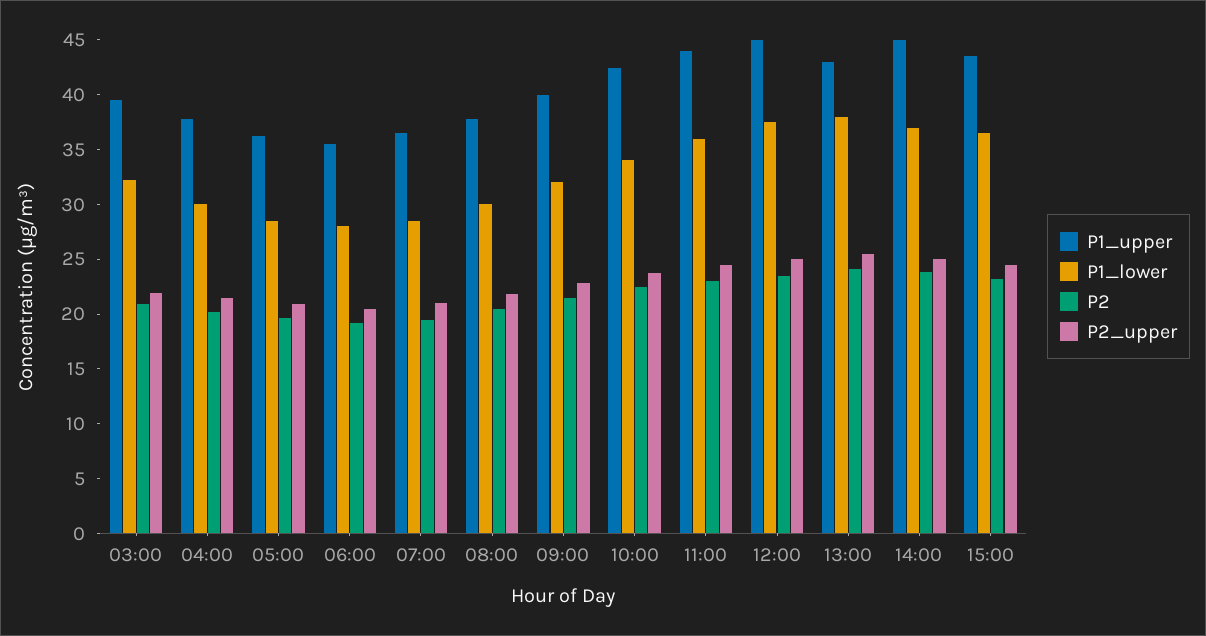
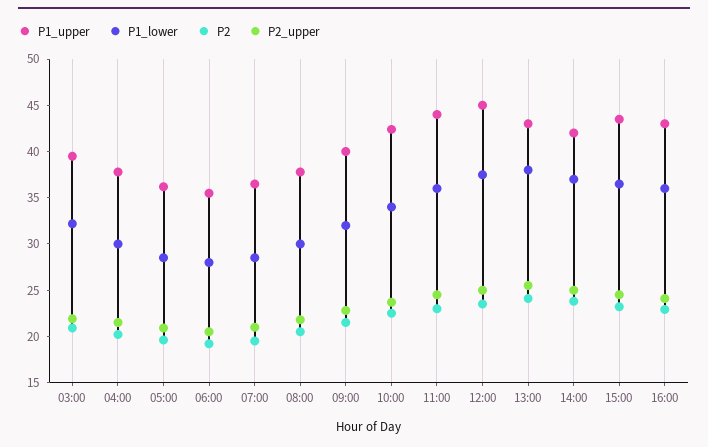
P1_upper, 14:00: 45 -> 42
P1_upper, 16:00: none -> 43
P1_lower, 16:00: none -> 36
P2, 16:00: none -> 23
P2_upper, 16:00: none -> 24

